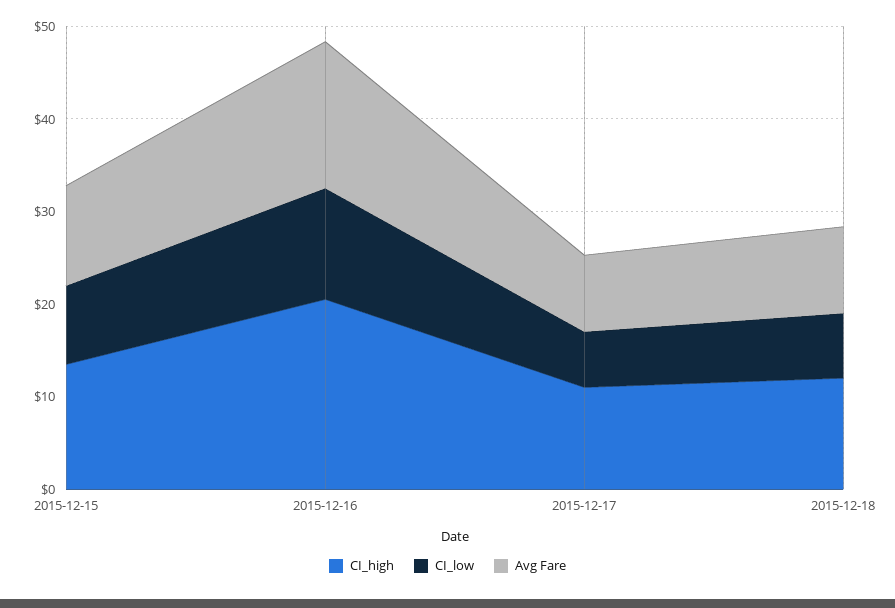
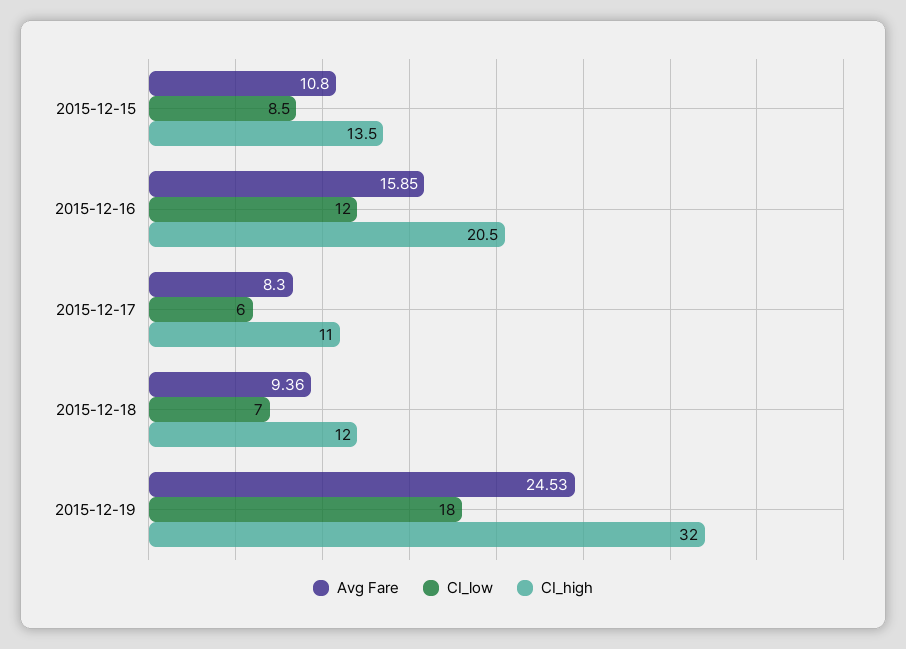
Avg Fare, 2015-12-19: none -> 24.53
CI_low, 2015-12-19: none -> 18
CI_high, 2015-12-19: none -> 32

